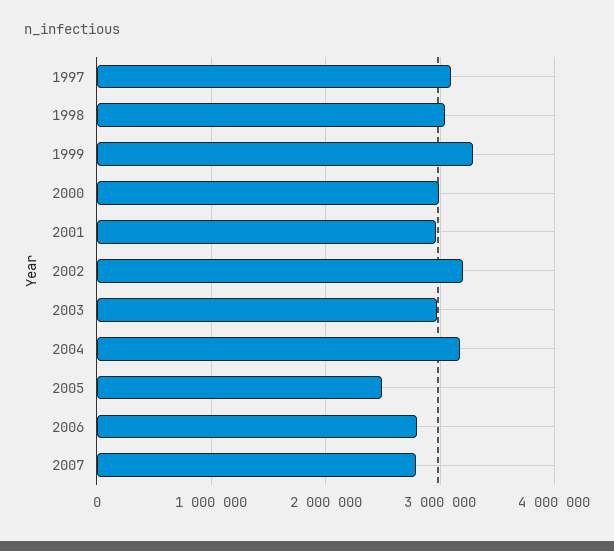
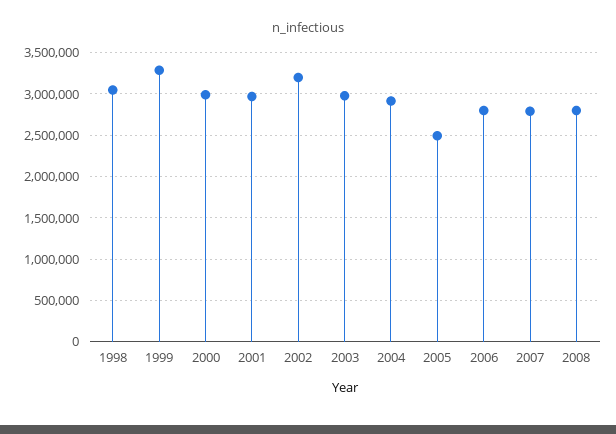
1997: 3100000 -> none
2004: 3200000 -> 2900000
2008: none -> 2800000

